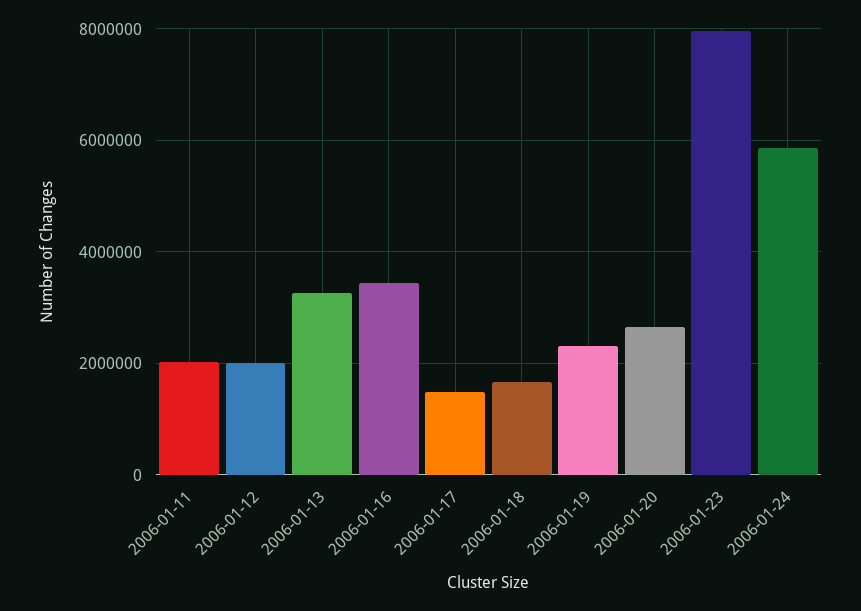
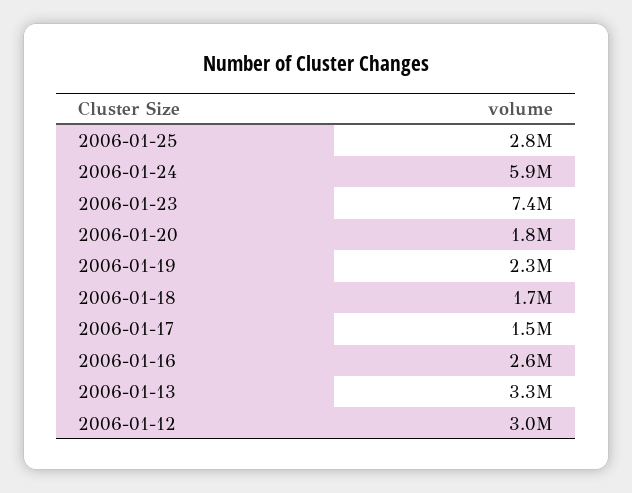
2006-01-11: 2000000 -> none
2006-01-12: 2000000 -> 3000000
2006-01-16: 3400000 -> 2600000
2006-01-20: 2600000 -> 1800000
2006-01-23: 8000000 -> 7400000
2006-01-25: none -> 2800000

